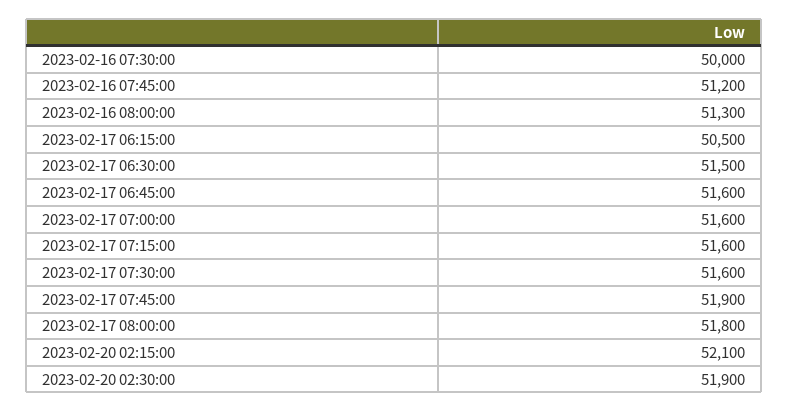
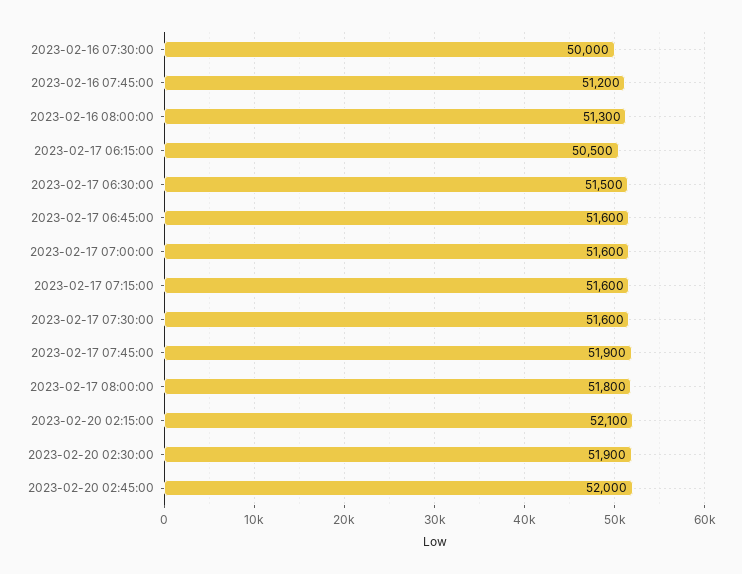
2023-02-20 02:45:00: none -> 52000

